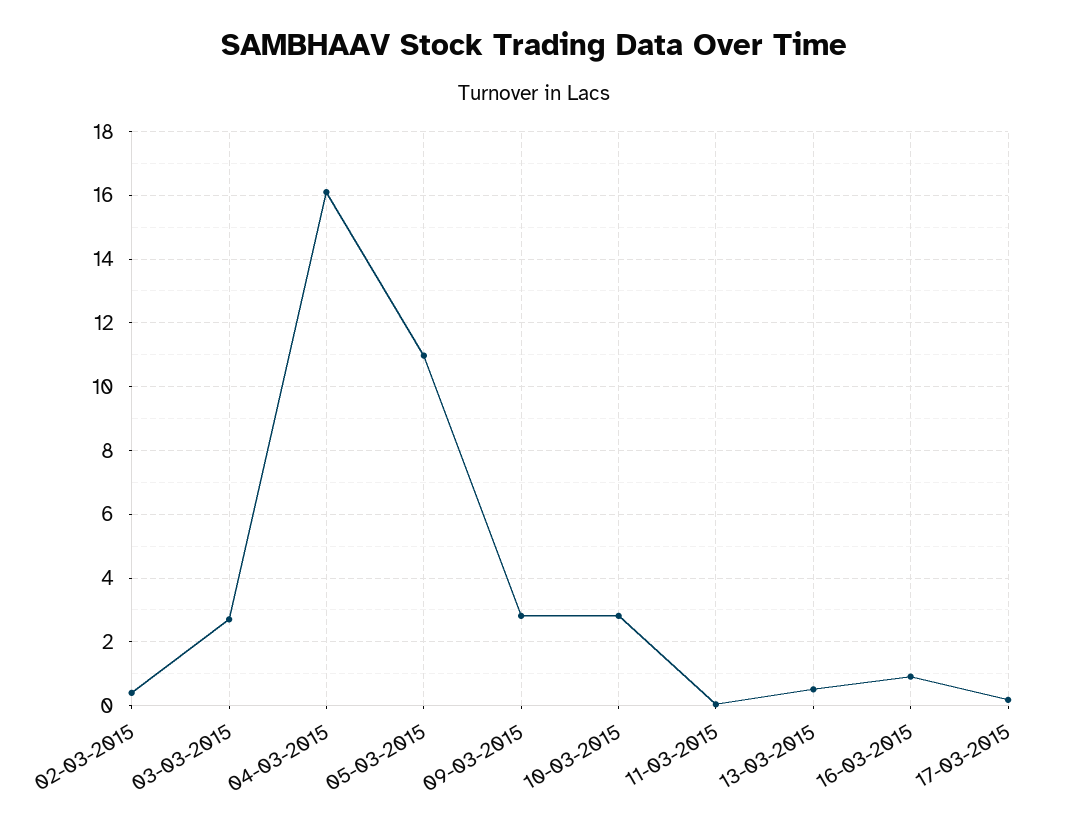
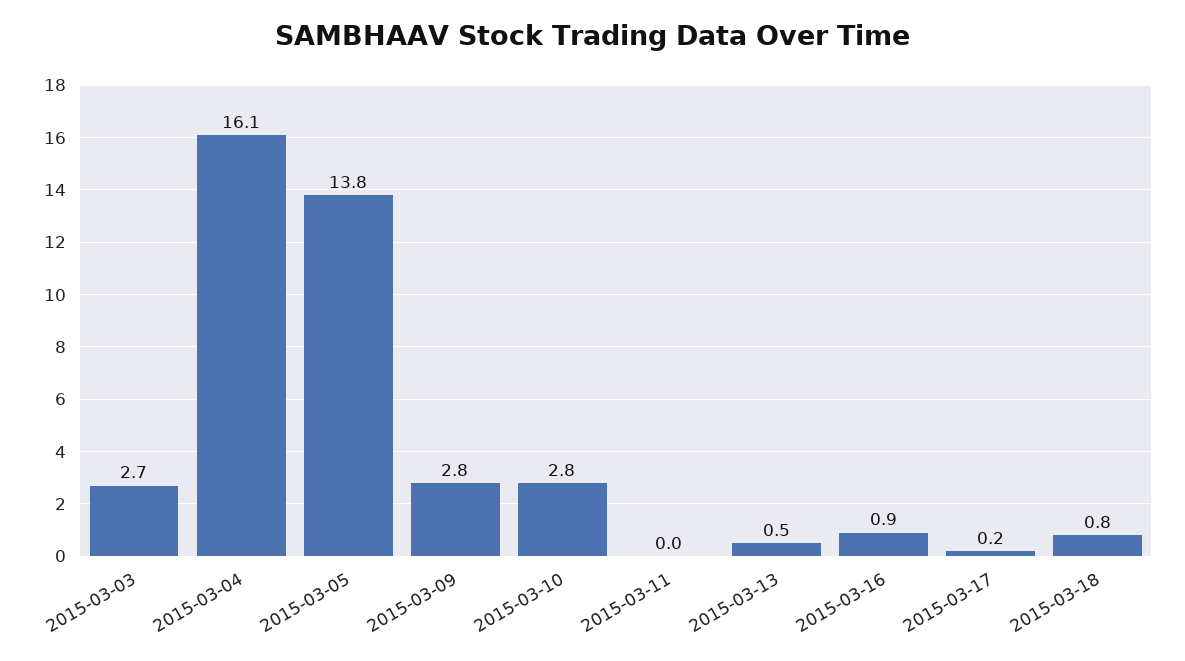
02-03-2015: 0.4 -> none
05-03-2015: 11 -> 13.8
2015-03-18: none -> 0.8

